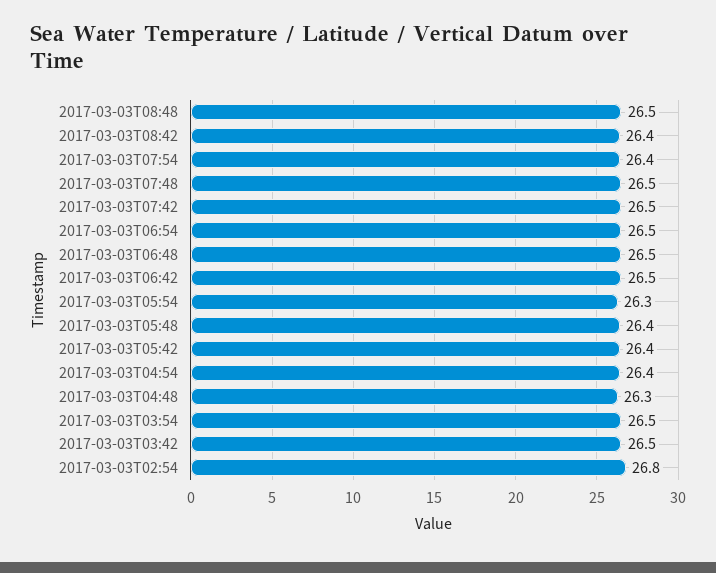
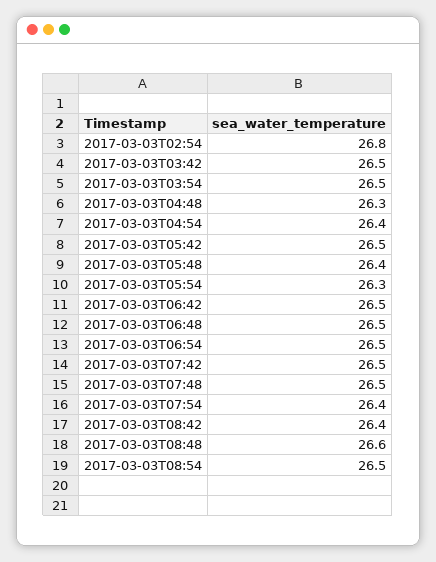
2017-03-03T08:48: 26.5 -> 26.6
2017-03-03T05:42: 26.4 -> 26.5
2017-03-03T08:54: none -> 26.5

